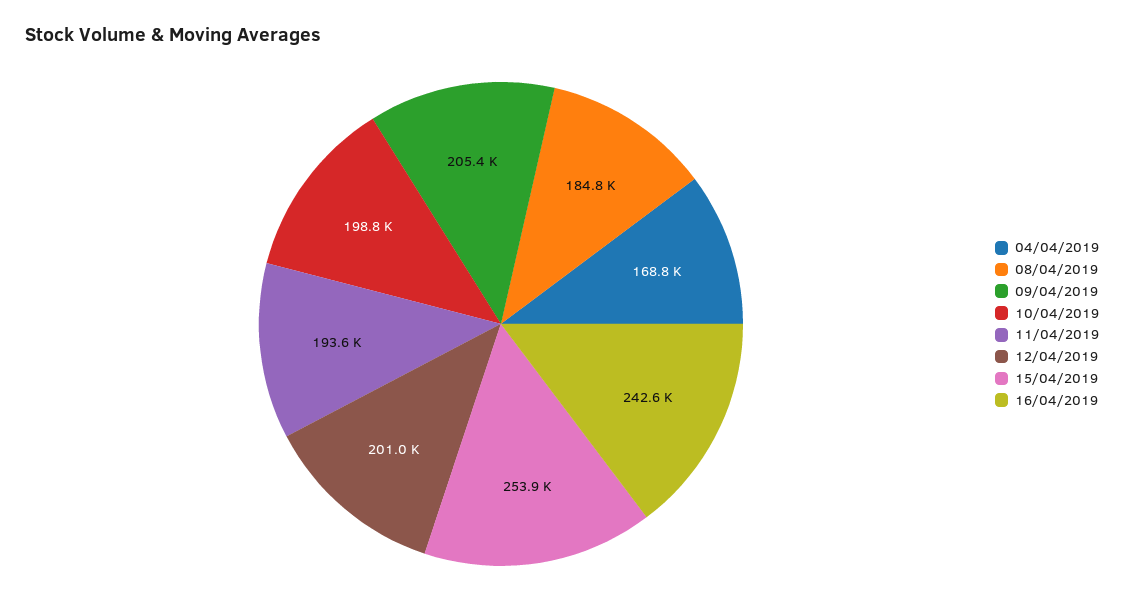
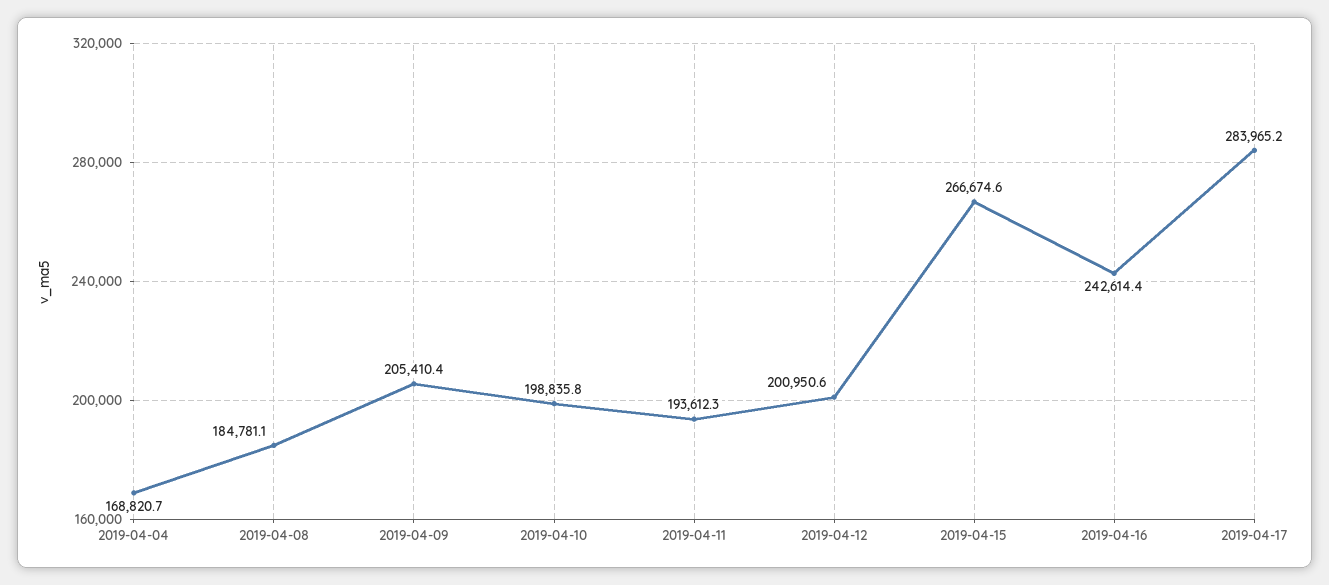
15/04/2019: 253900 -> 266674.6
2019-04-17: none -> 283965.2

